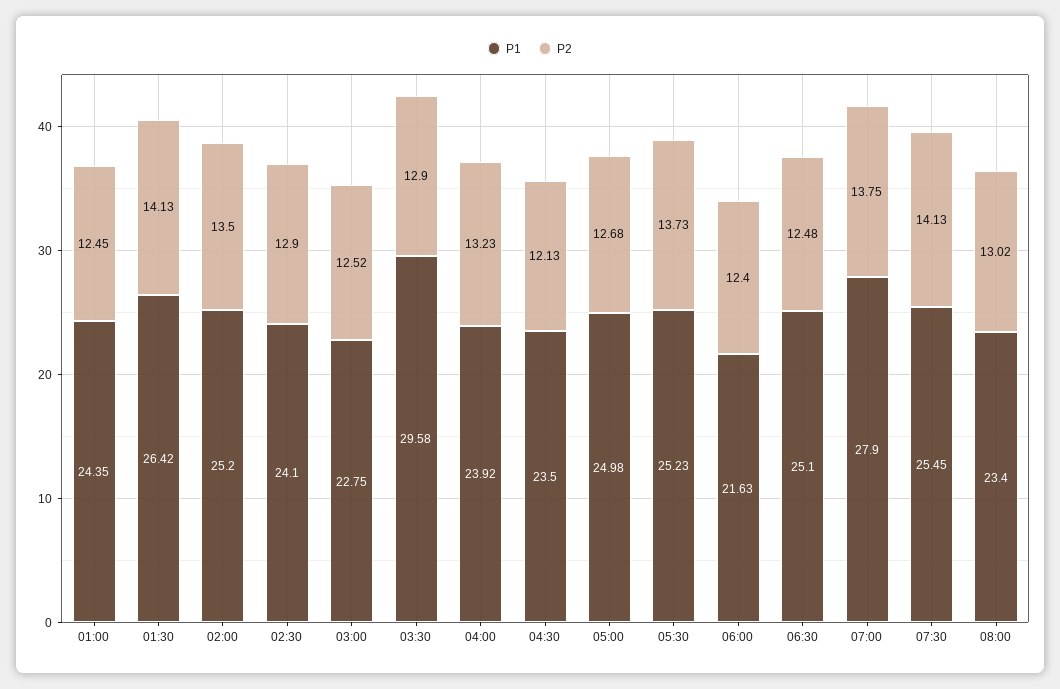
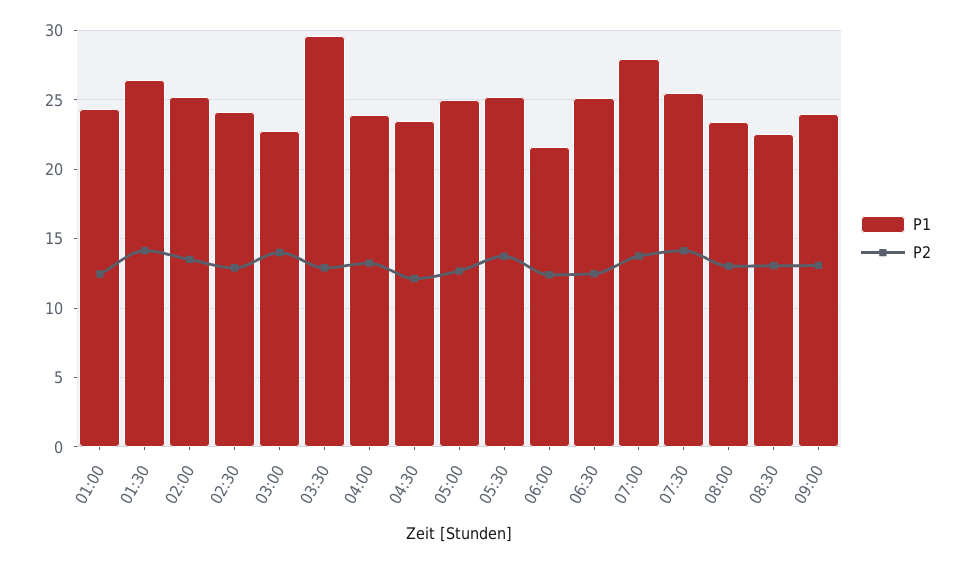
P2, 03:00: 12.52 -> 14
P1, 08:30: none -> 22.5
P2, 08:30: none -> 13
P1, 09:00: none -> 24
P2, 09:00: none -> 13

